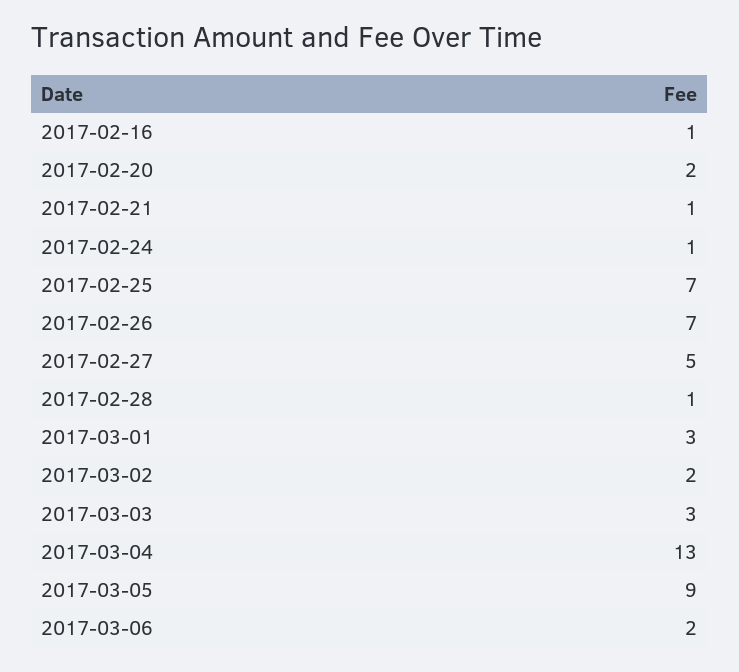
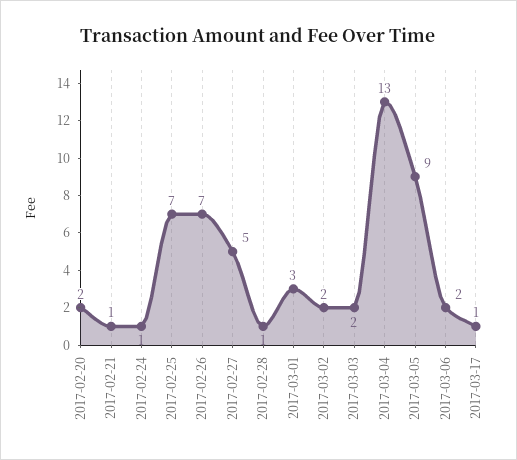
2017-02-16: 1 -> none
2017-03-03: 3 -> 2
2017-03-17: none -> 1

